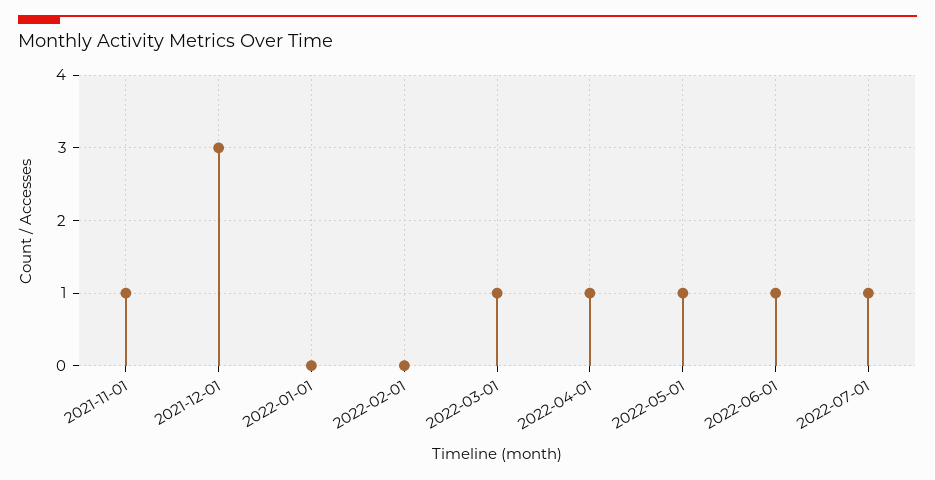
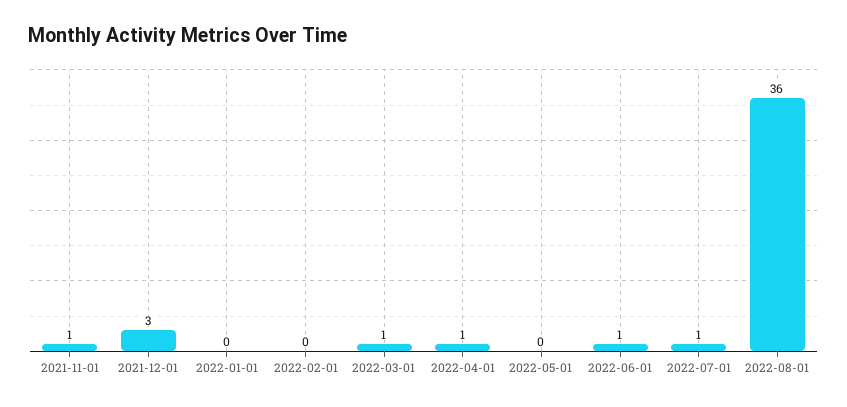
2022-05-01: 1 -> 0
2022-08-01: none -> 36

